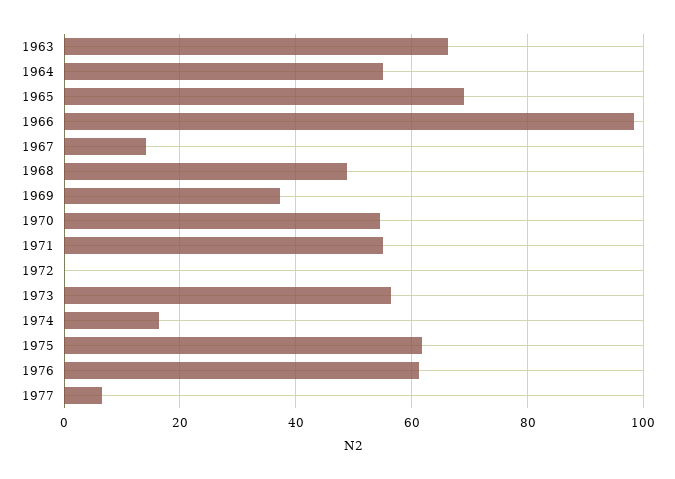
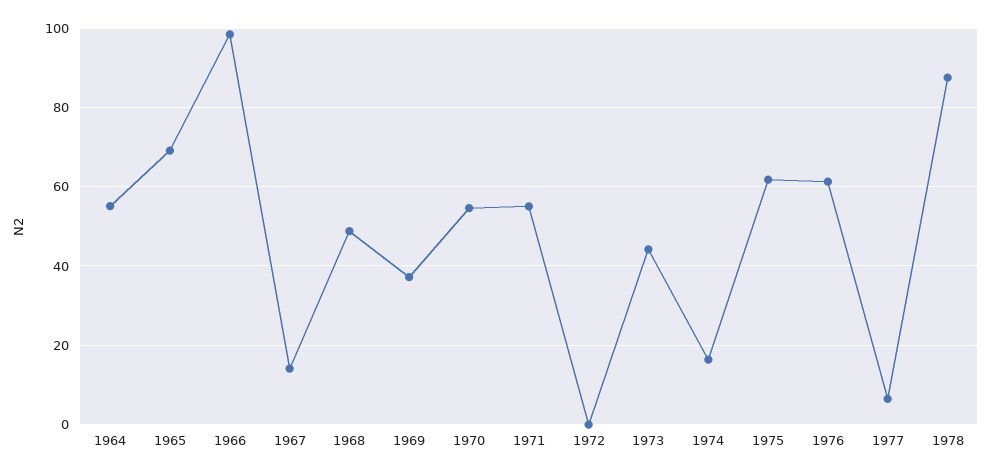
1963: 66 -> none
1973: 56 -> 44
1978: none -> 88

